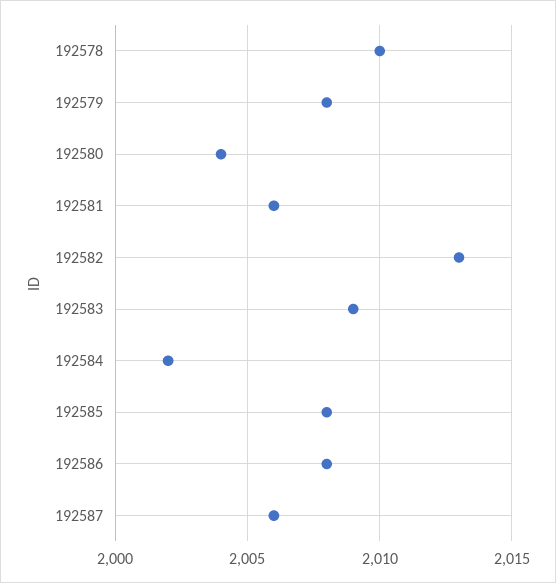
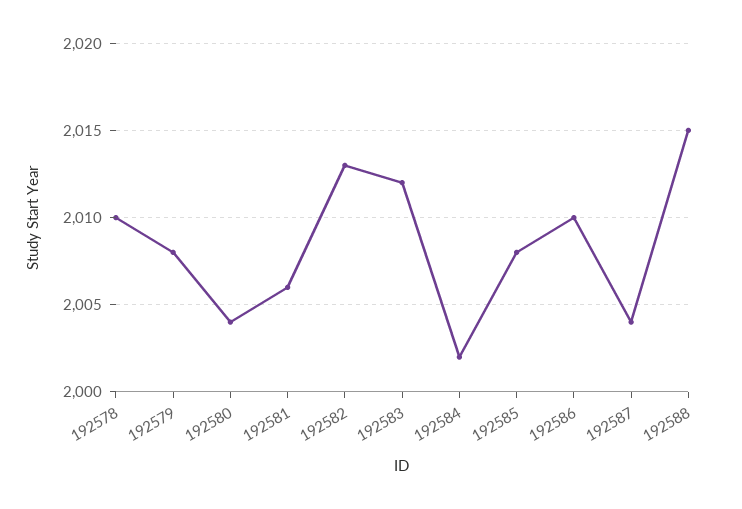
192583: 2009 -> 2012
192586: 2008 -> 2010
192587: 2006 -> 2004
192588: none -> 2015

